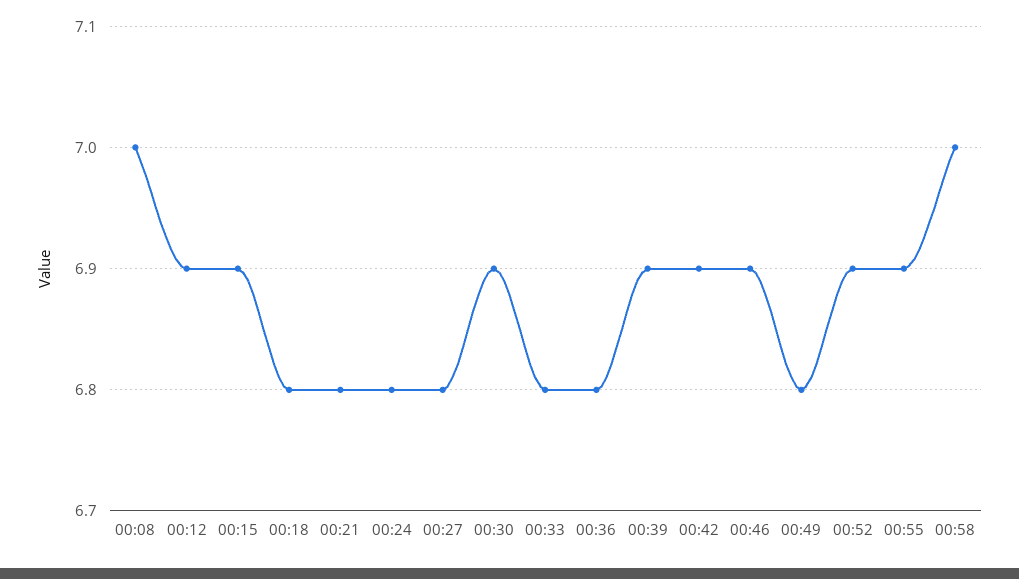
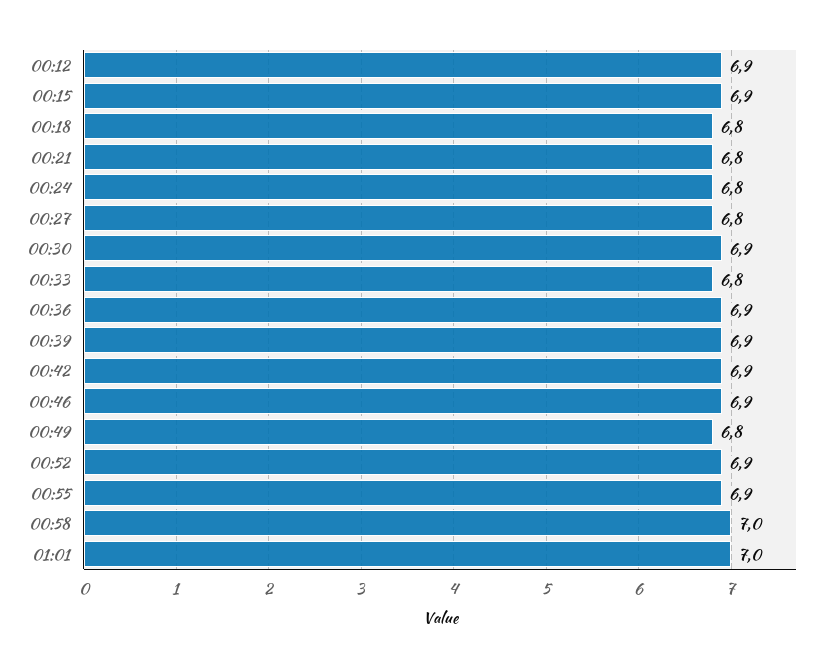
00:08: 7 -> none
00:36: 6.8 -> 6.9
01:01: none -> 7

